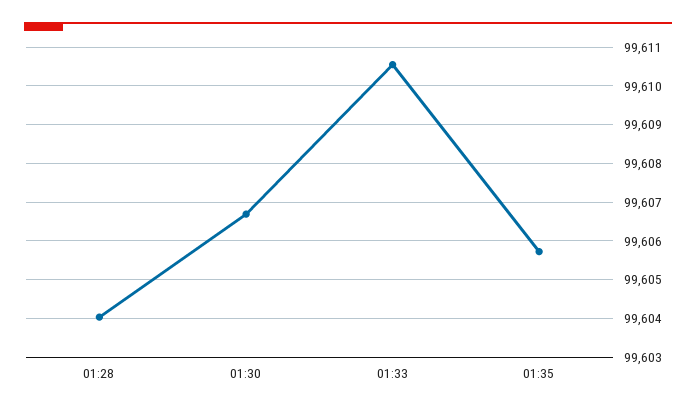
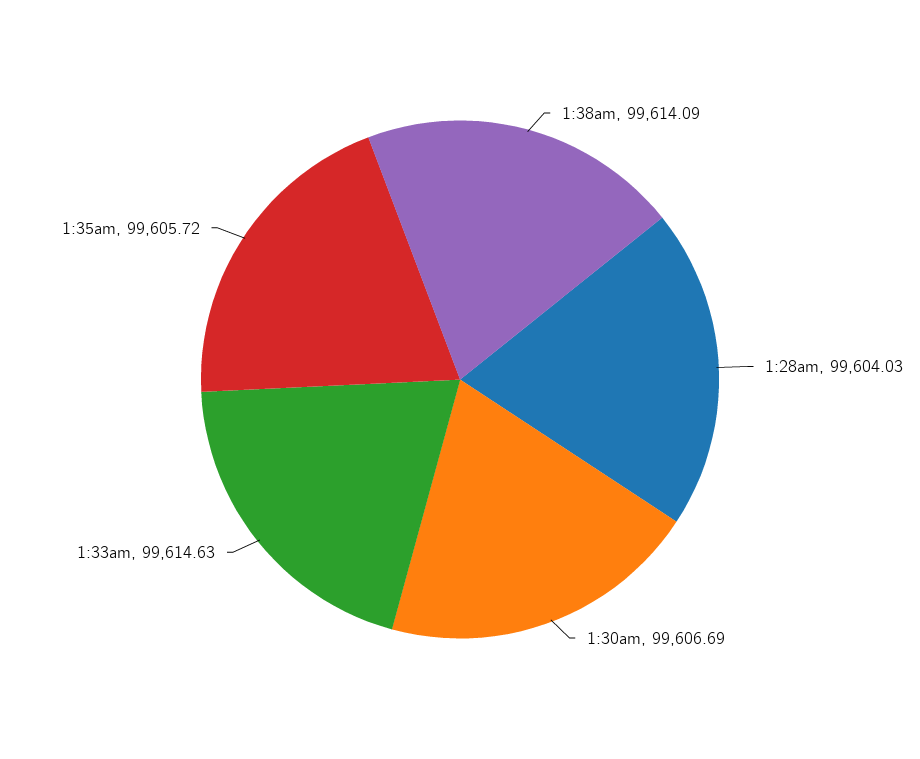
01:33: 99610.6 -> 99614.63
1:38am: none -> 99614.09

